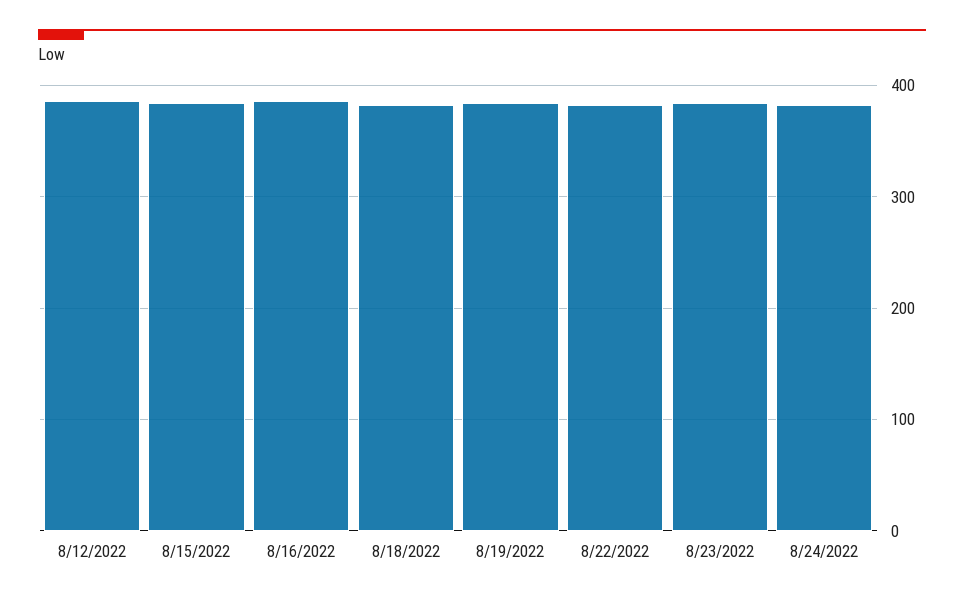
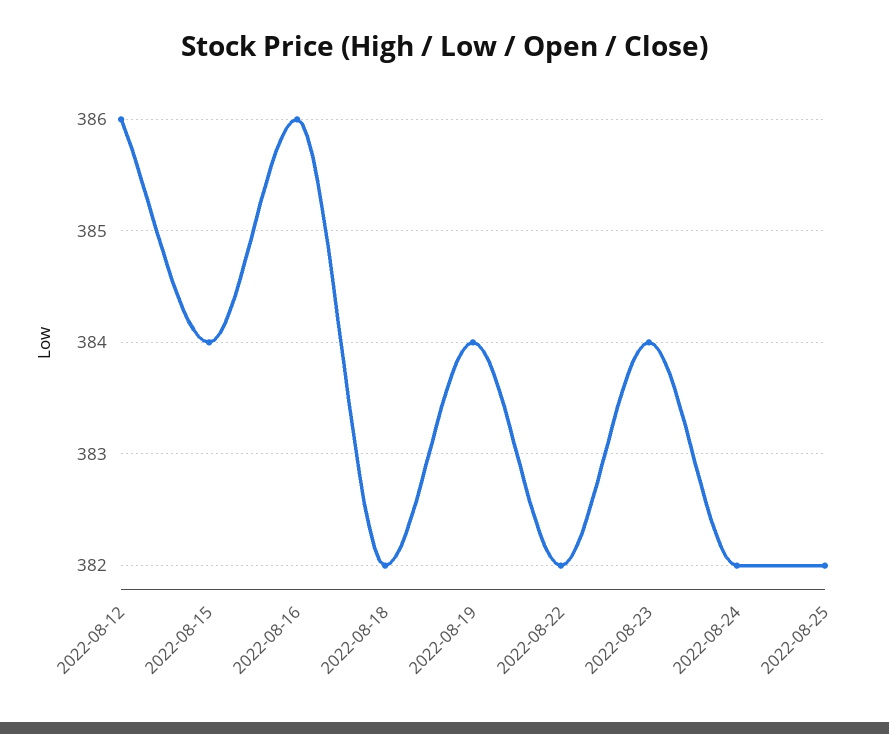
2022-08-25: none -> 382

